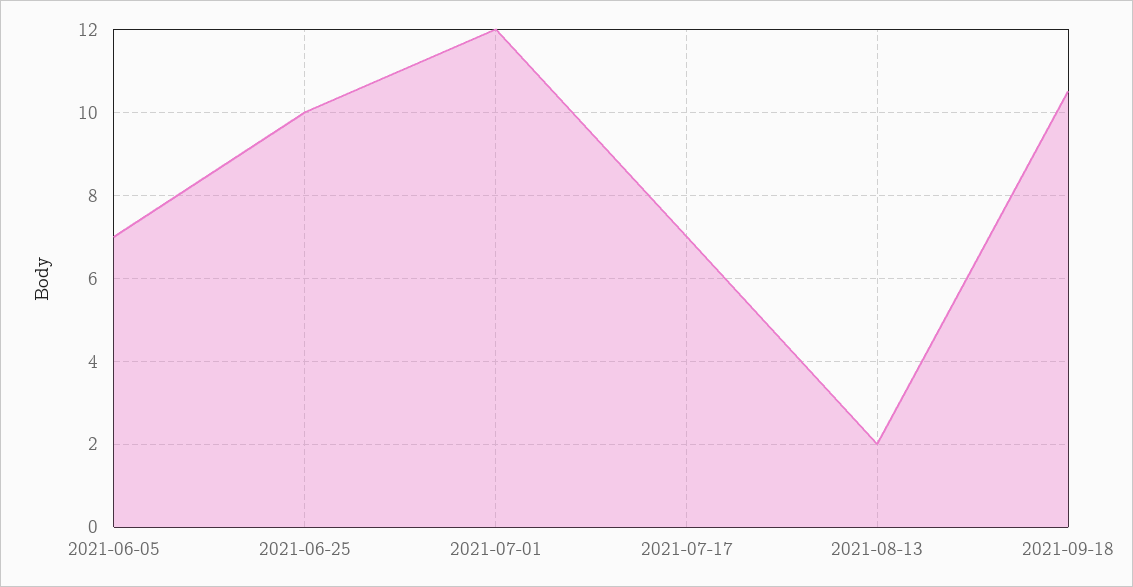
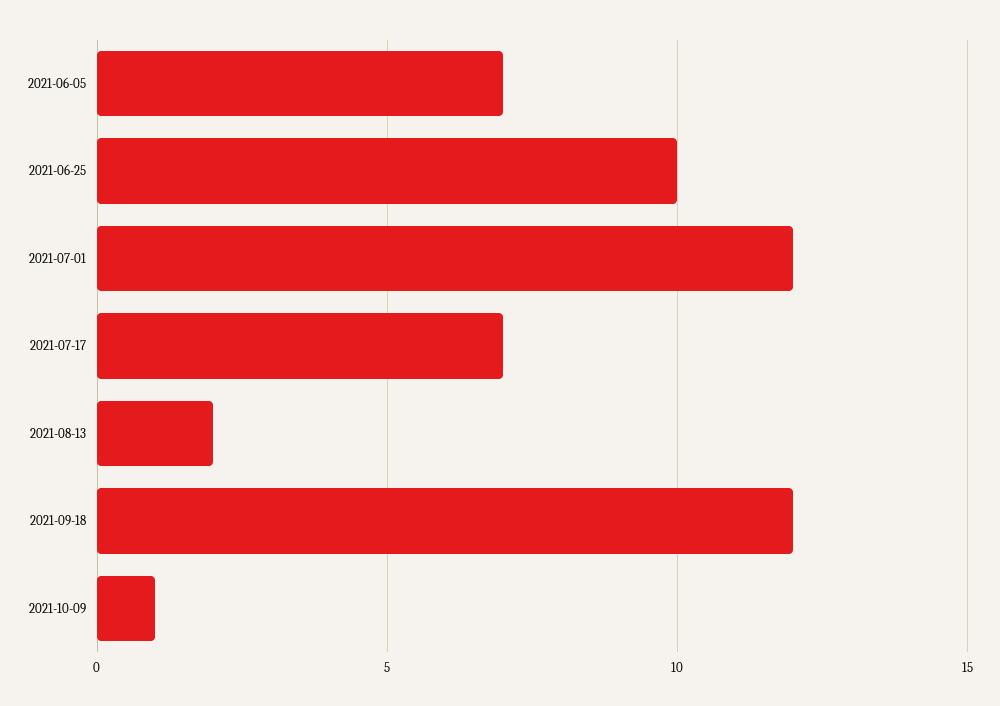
2021-09-18: 10.5 -> 12
2021-10-09: none -> 1

